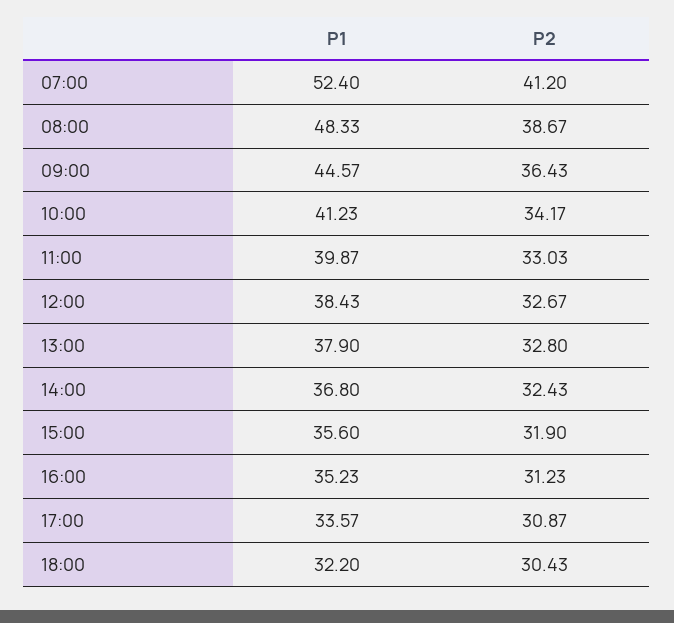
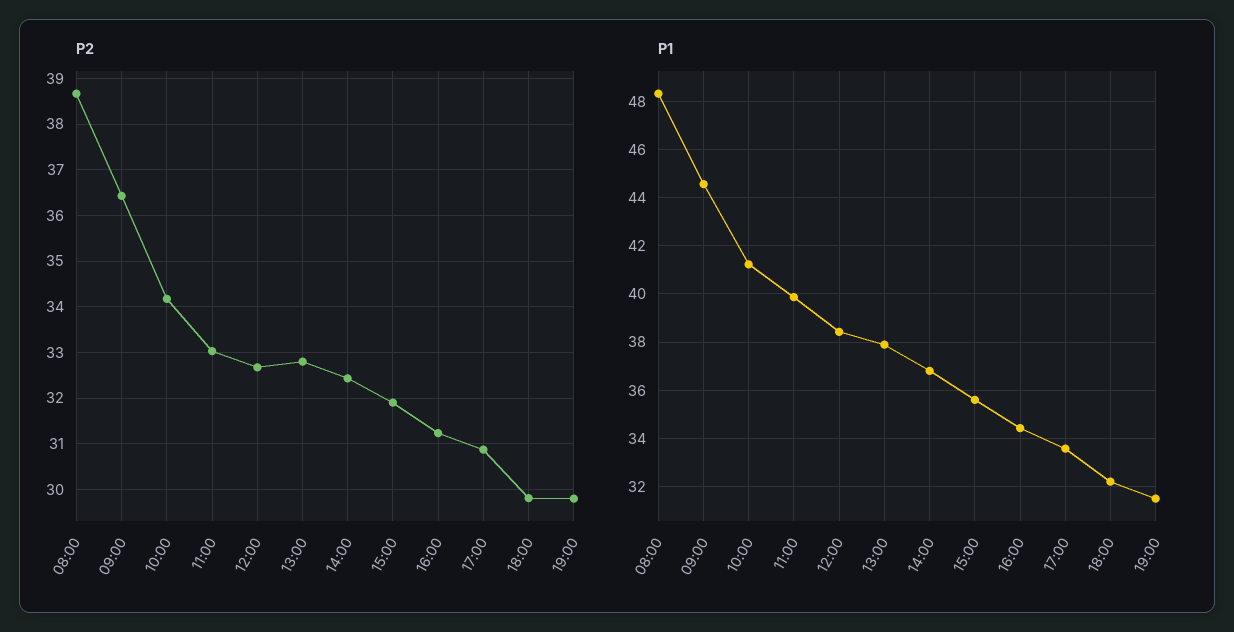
P1, 07:00: 52.4 -> none
P2, 07:00: 41.2 -> none
P1, 16:00: 35.23 -> 34.5
P2, 18:00: 30.43 -> 29.8
P2, 19:00: none -> 29.8
P1, 19:00: none -> 31.5

